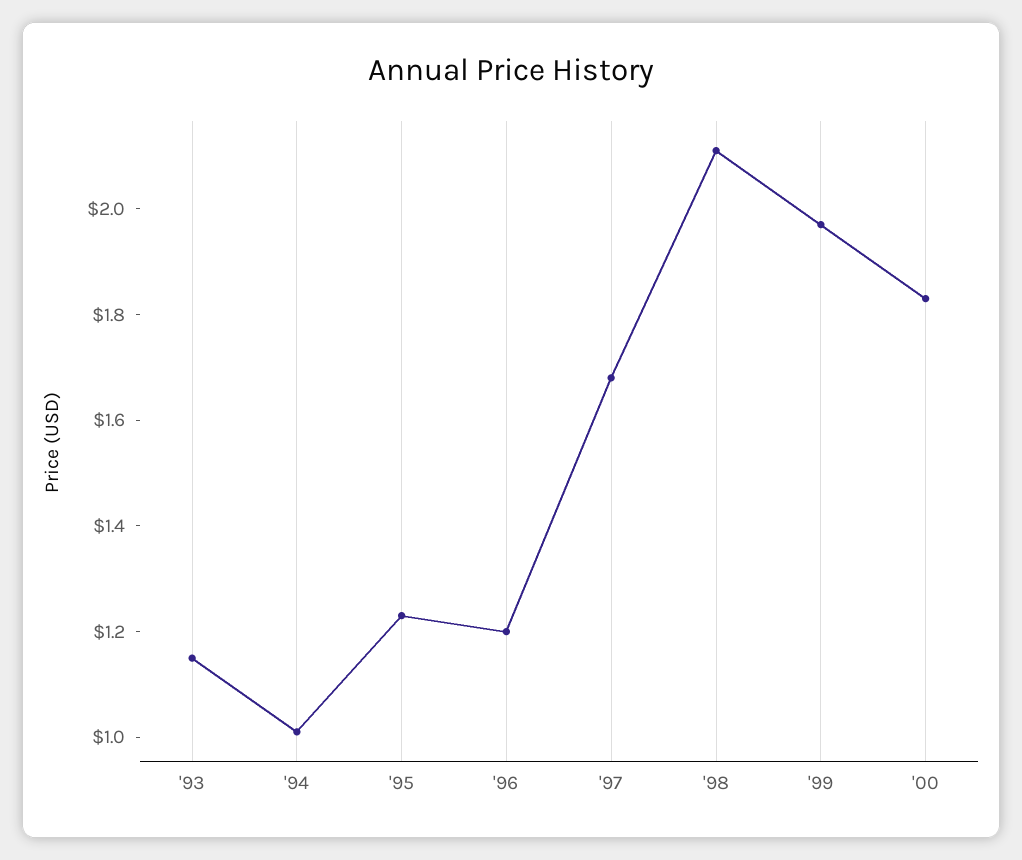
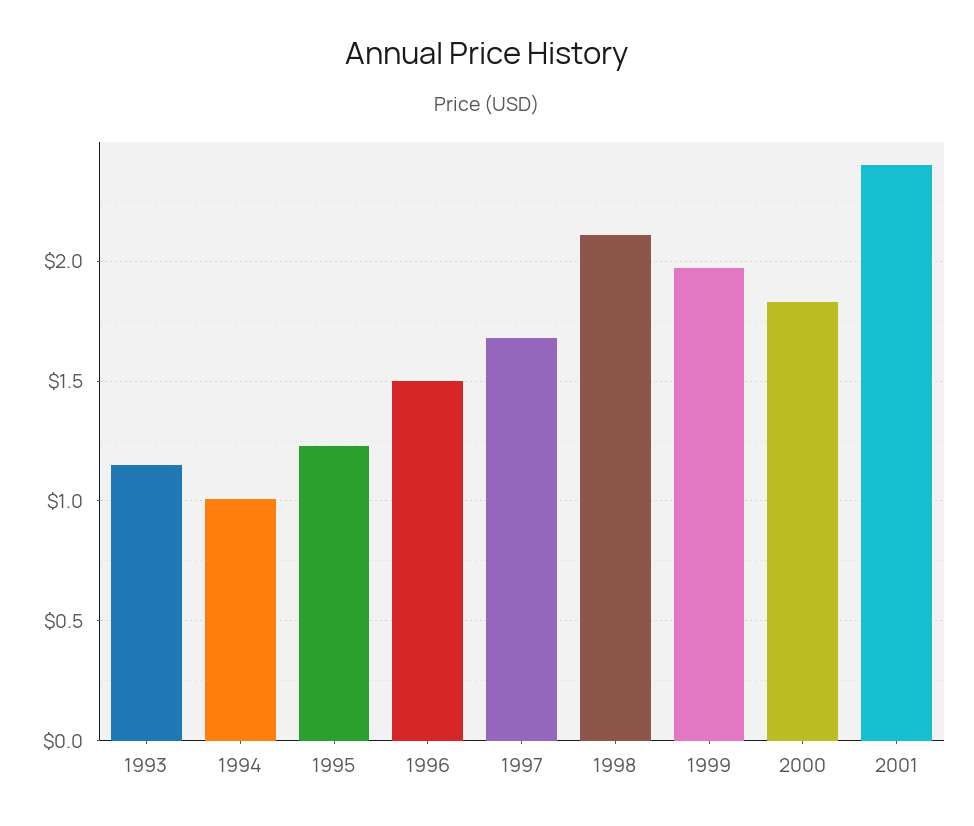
'96: 1.2 -> 1.5
2001: none -> 2.4

